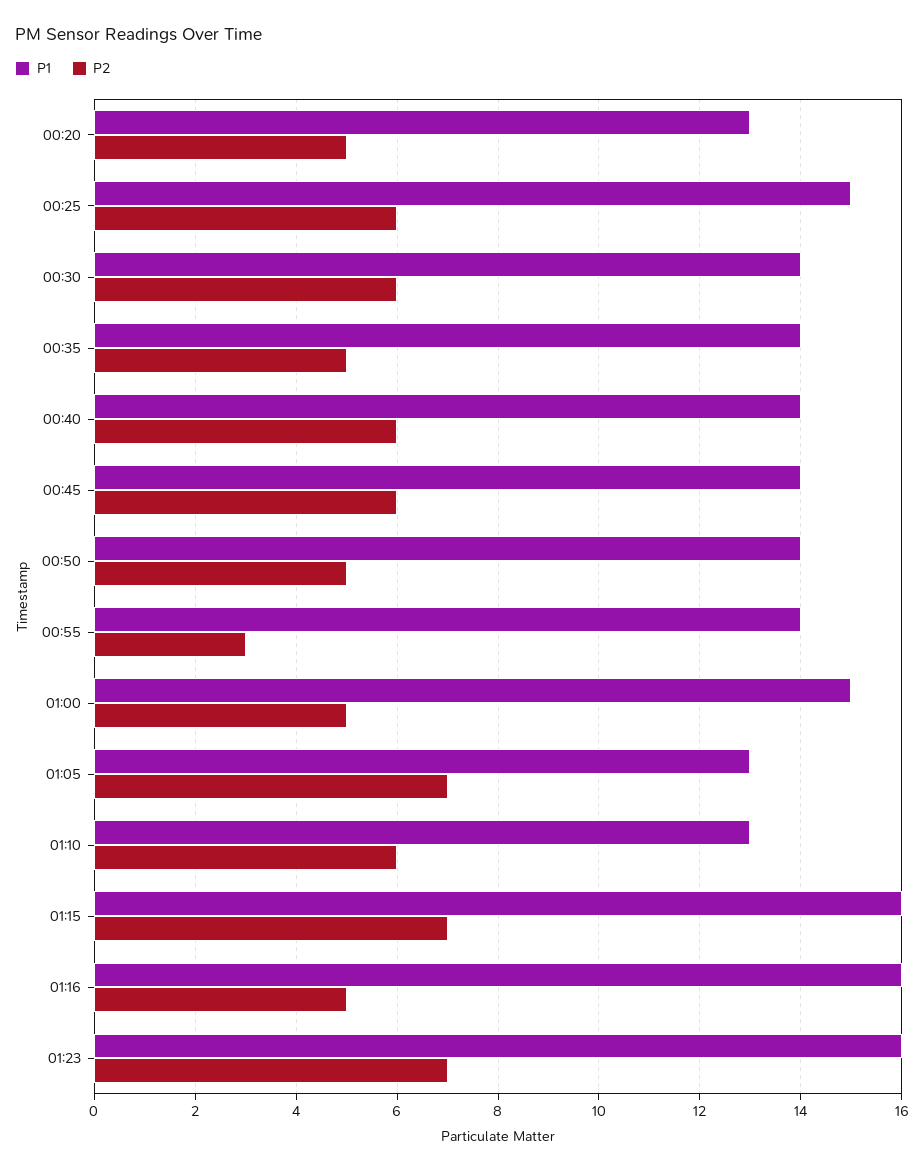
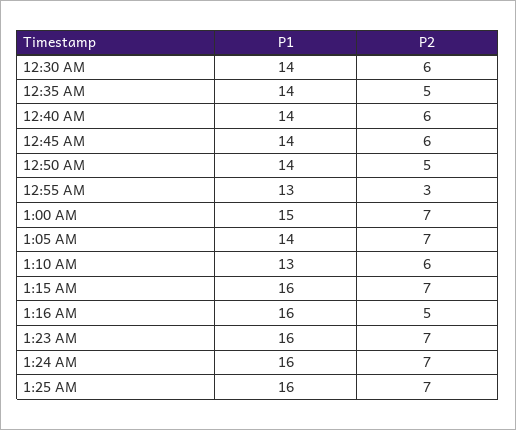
P1, 00:20: 13 -> none
P2, 00:20: 5 -> none
P1, 00:25: 15 -> none
P2, 00:25: 6 -> none
P1, 00:55: 14 -> 13
P2, 01:00: 5 -> 7
P1, 01:05: 13 -> 14
P1, 1:24 AM: none -> 16
P2, 1:24 AM: none -> 7
P1, 1:25 AM: none -> 16
P2, 1:25 AM: none -> 7

